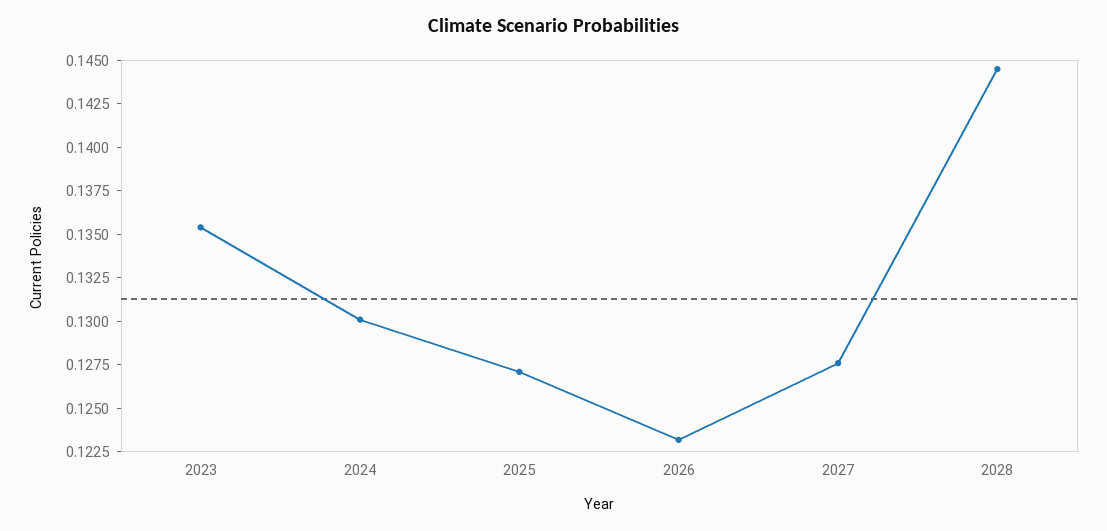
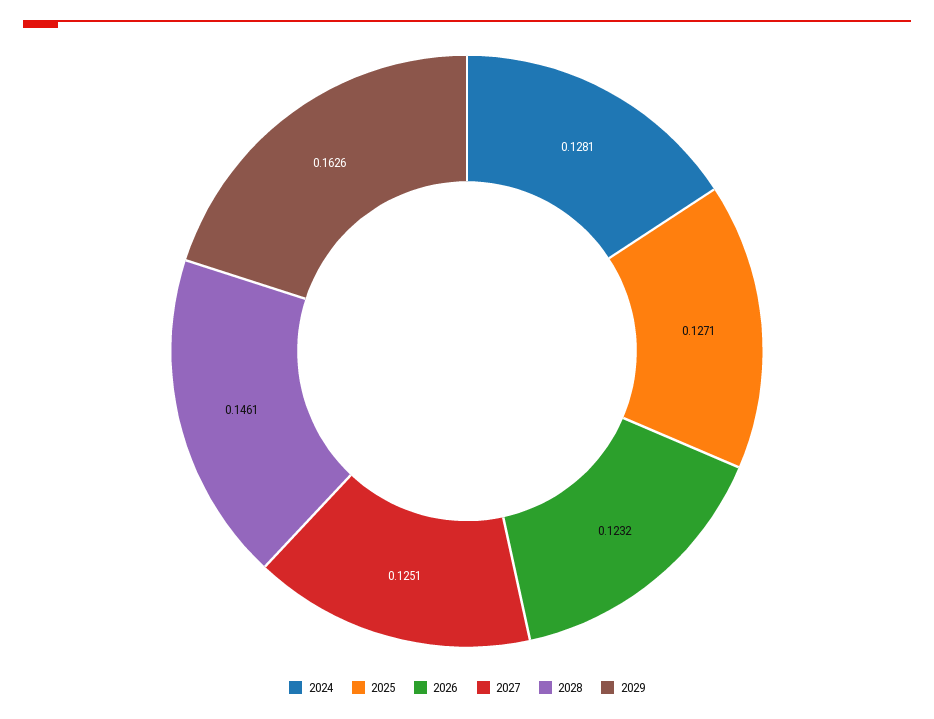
2023: 0.1355 -> none
2024: 0.13 -> 0.1281
2027: 0.1275 -> 0.1251
2028: 0.1445 -> 0.1461
2029: none -> 0.1626

